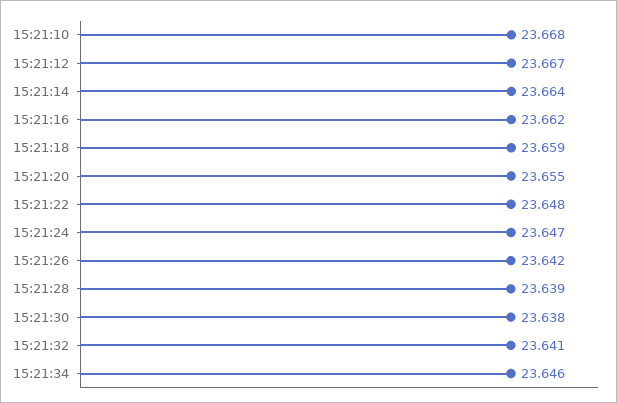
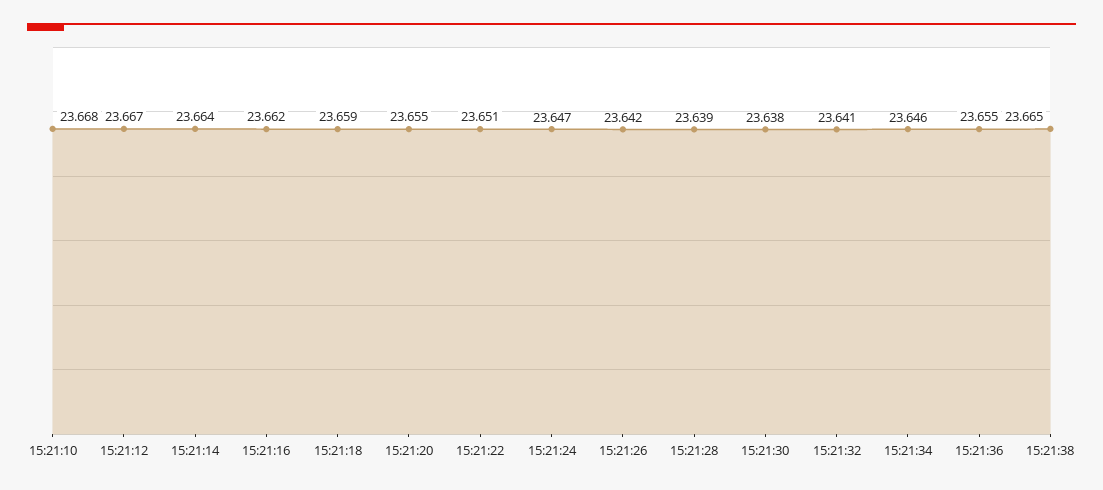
15:21:22: 23.648 -> 23.651
15:21:36: none -> 23.655
15:21:38: none -> 23.665

